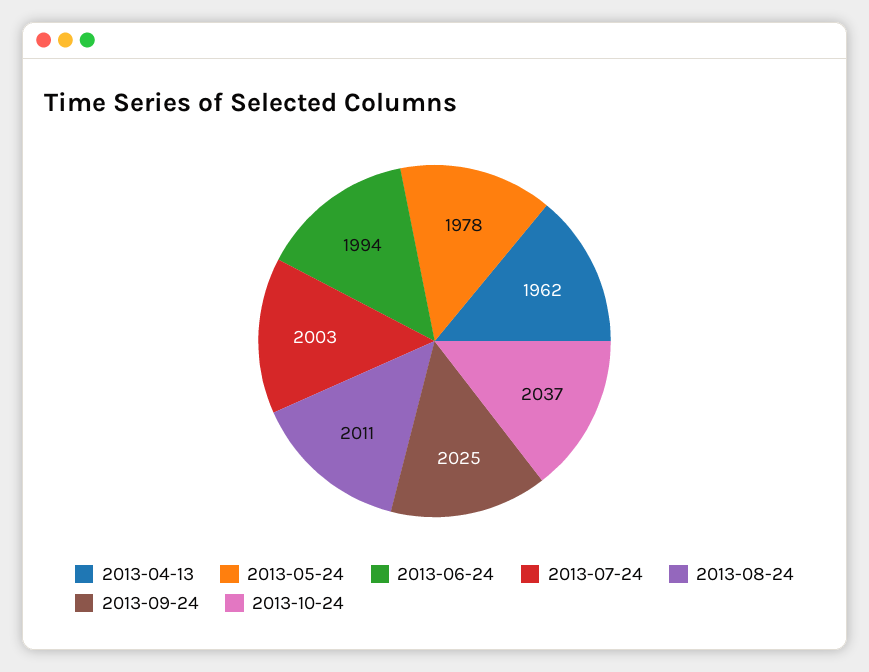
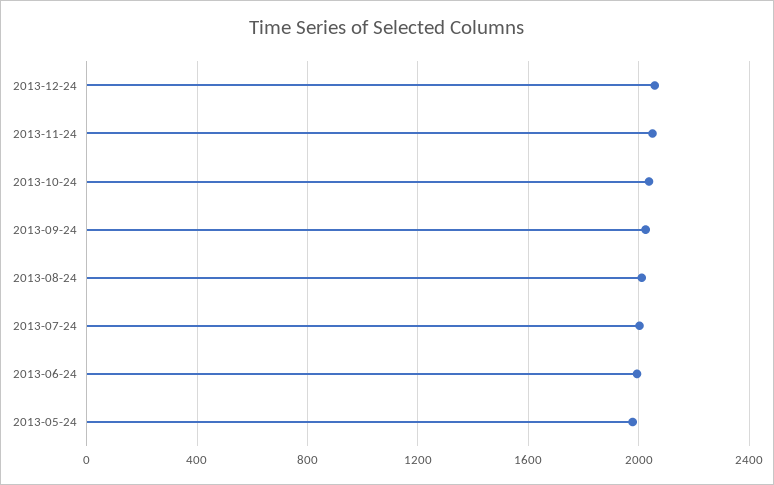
2013-04-13: 1962 -> none
2013-12-24: none -> 2050
2013-11-24: none -> 2050

